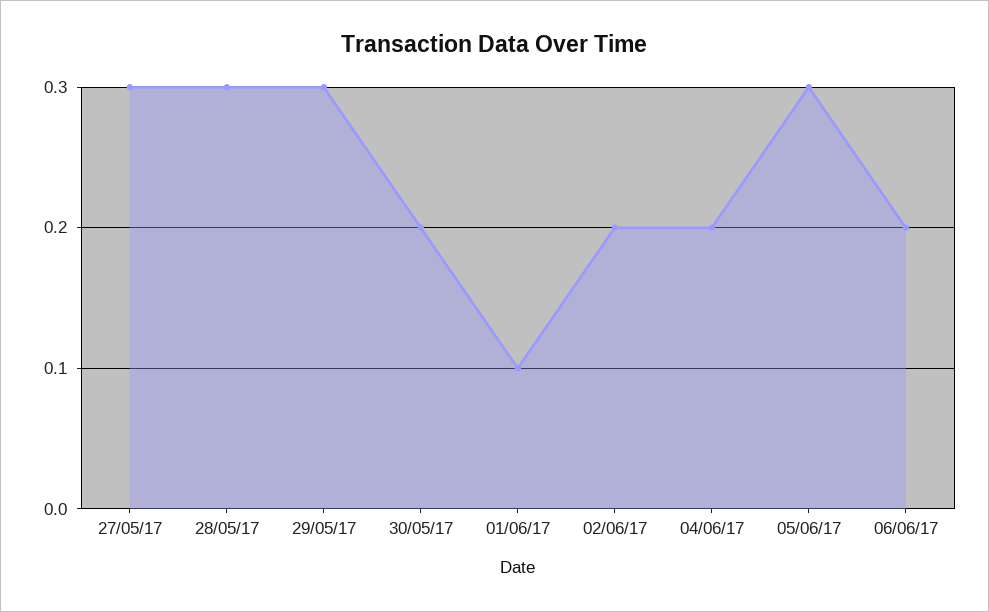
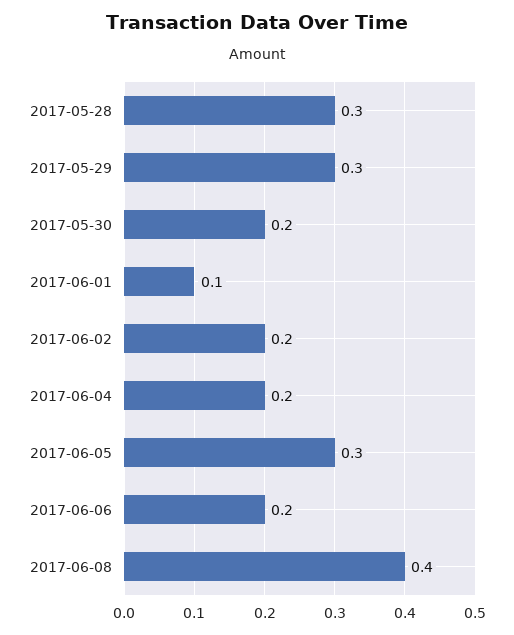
27/05/17: 0.3 -> none
2017-06-08: none -> 0.4

